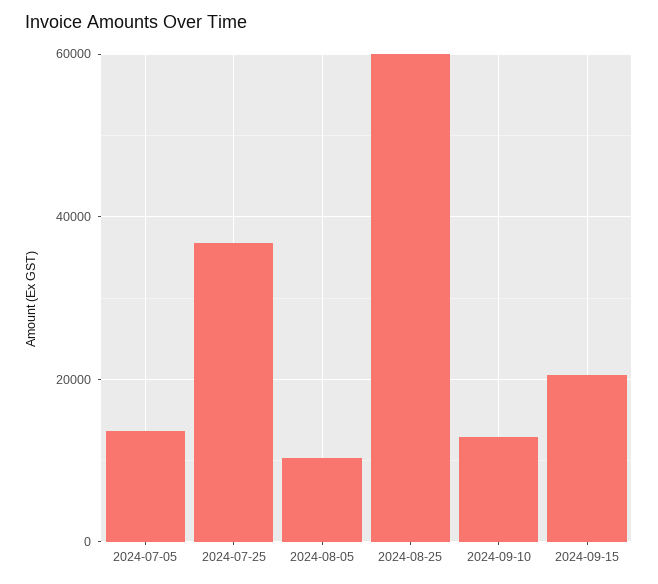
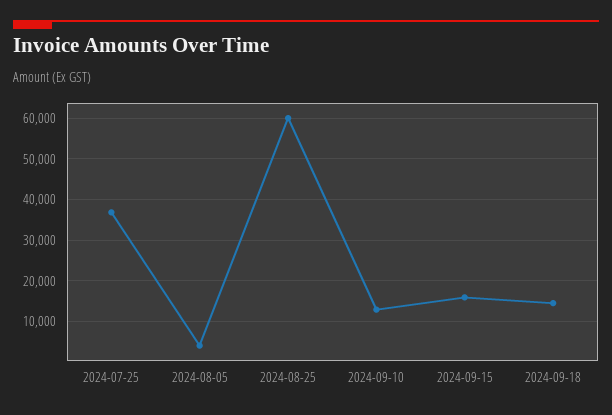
2024-07-05: 14000 -> none
2024-08-05: 10000 -> 4000
2024-09-15: 20000 -> 16000
2024-09-18: none -> 14000

